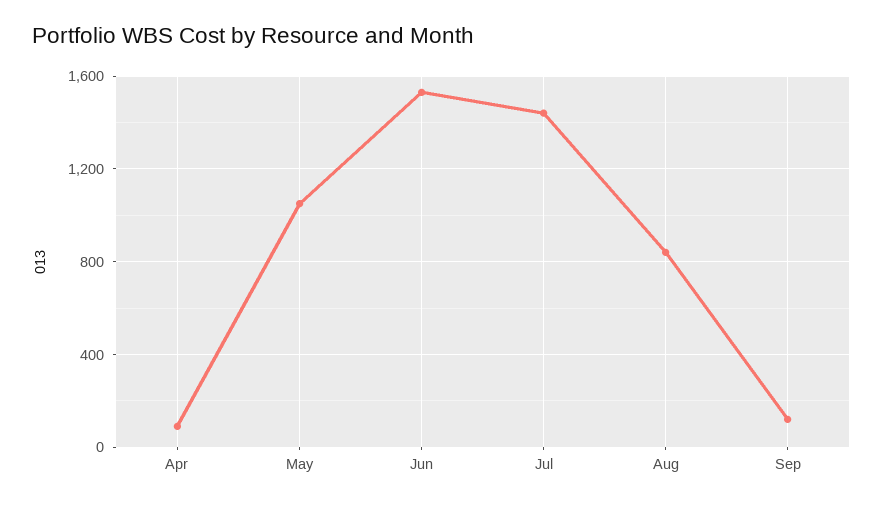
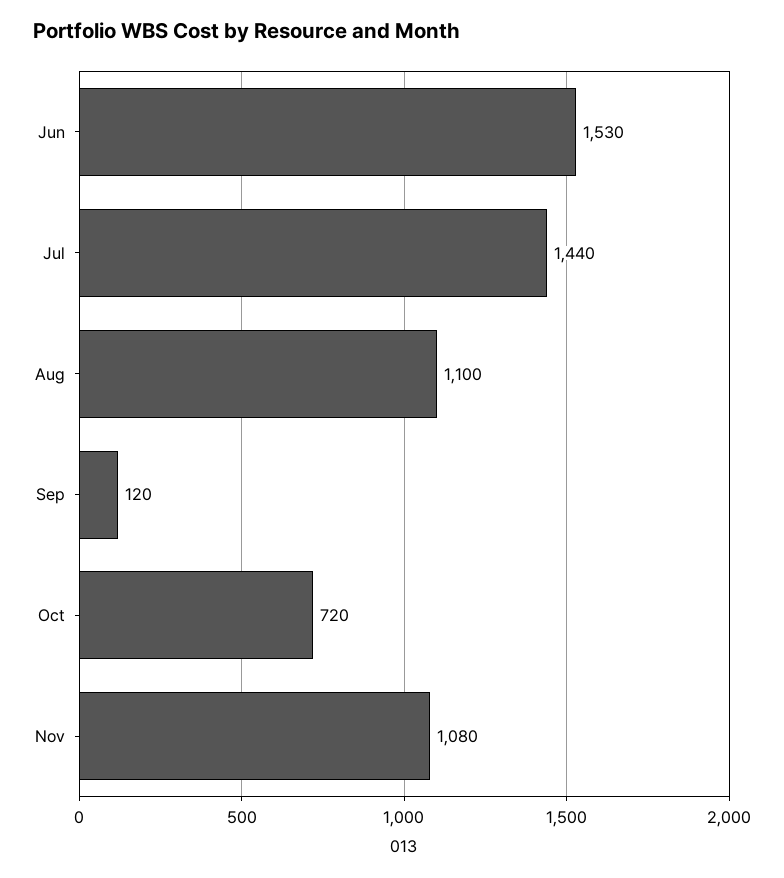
Apr: 100 -> none
May: 1050 -> none
Aug: 850 -> 1100
Oct: none -> 720
Nov: none -> 1080

